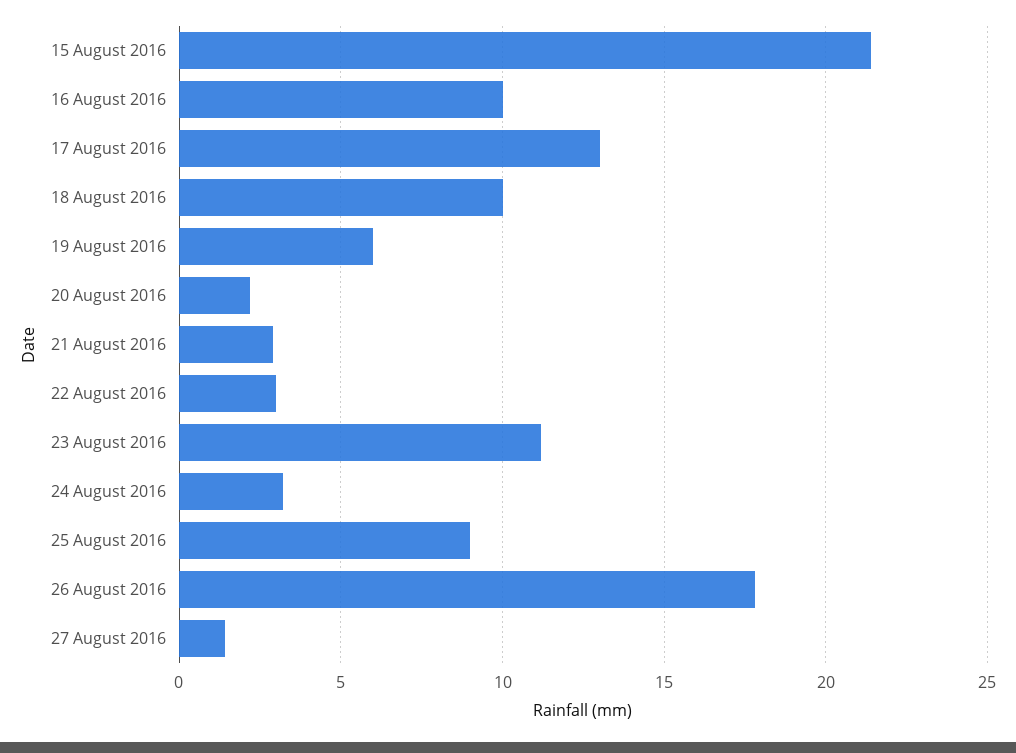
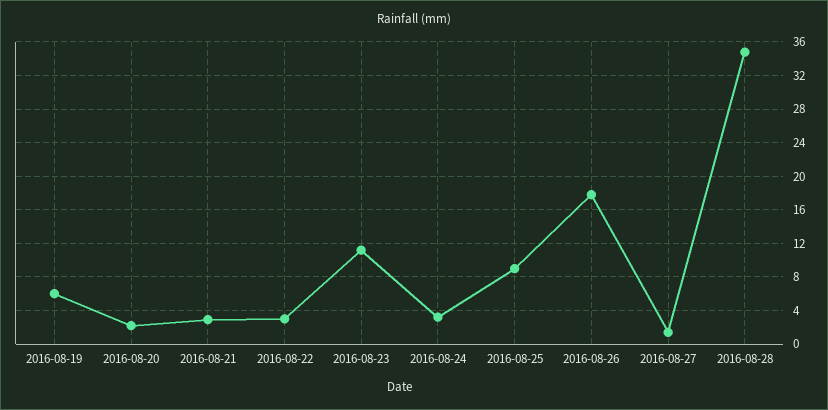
15 August 2016: 21.5 -> none
16 August 2016: 10 -> none
17 August 2016: 13 -> none
18 August 2016: 10 -> none
2016-08-28: none -> 35

